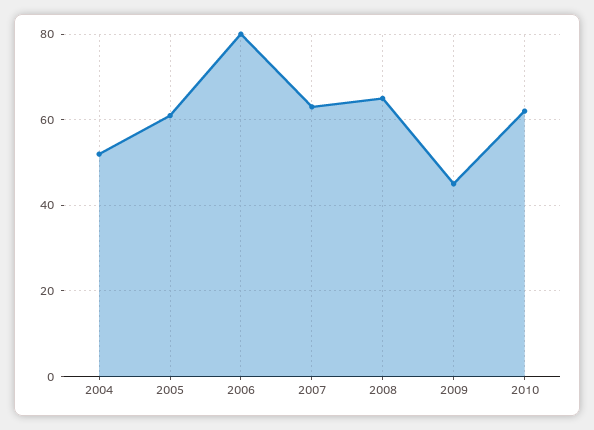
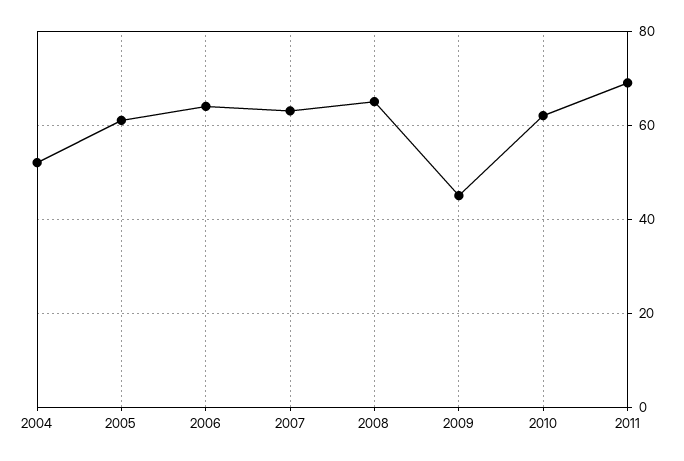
2006: 80 -> 65
2011: none -> 70

